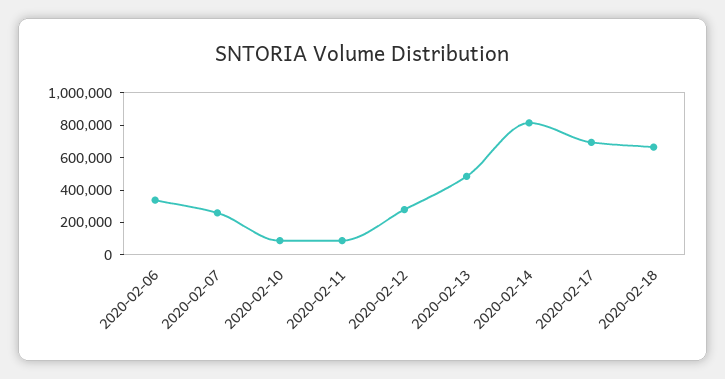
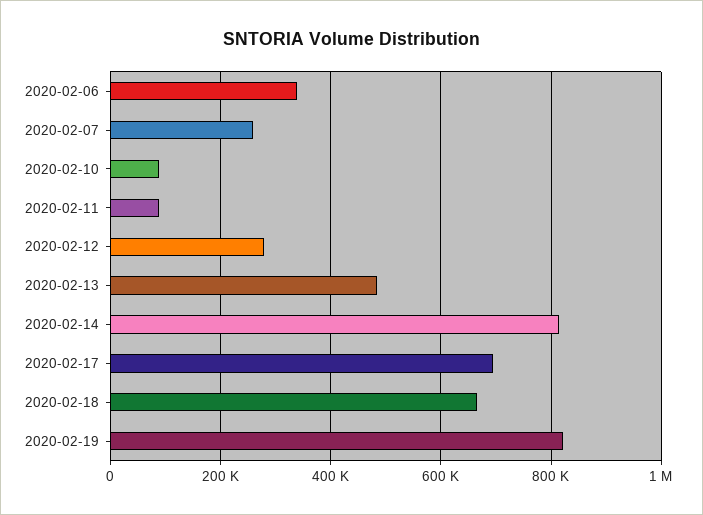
2020-02-19: none -> 820000

